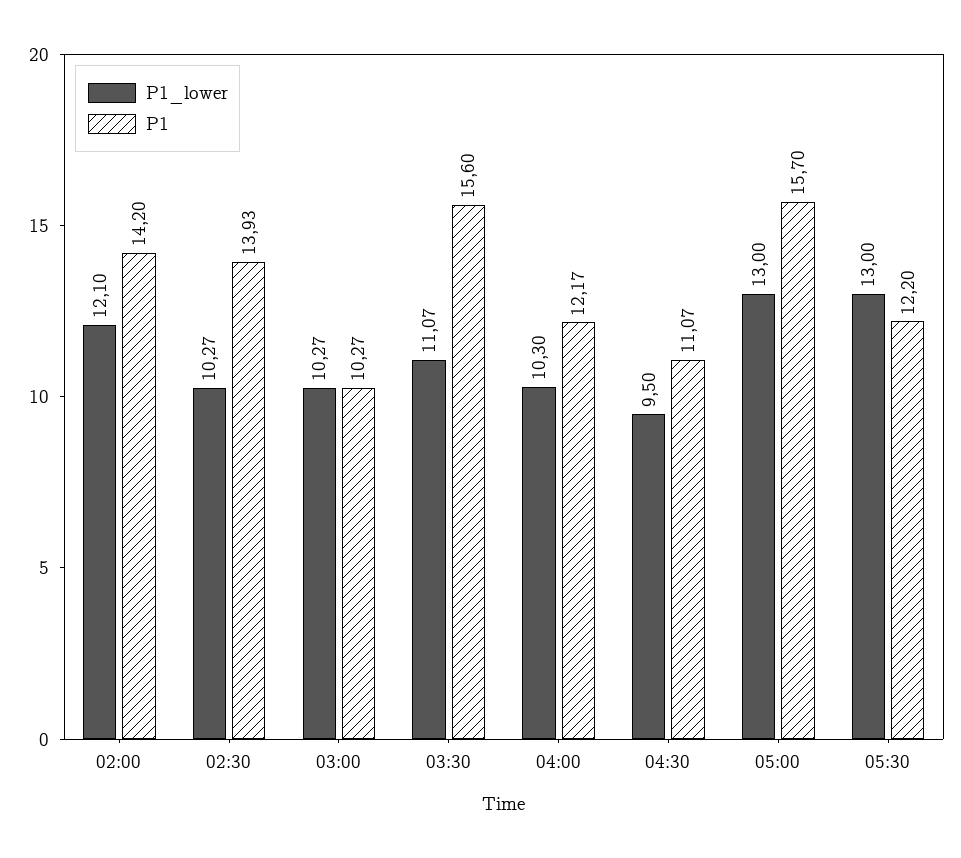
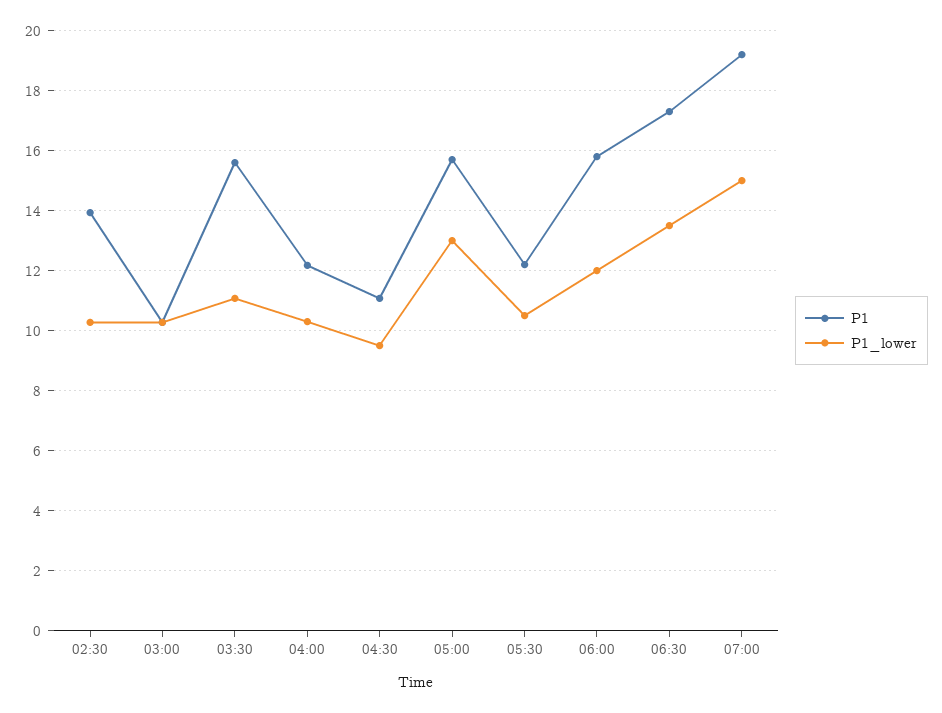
P1_lower, 02:00: 12.1 -> none
P1, 02:00: 14.2 -> none
P1_lower, 05:30: 13 -> 10.5
P1, 06:00: none -> 15.75
P1_lower, 06:00: none -> 12
P1, 06:30: none -> 17.25
P1_lower, 06:30: none -> 13.5
P1, 07:00: none -> 19.25
P1_lower, 07:00: none -> 15

